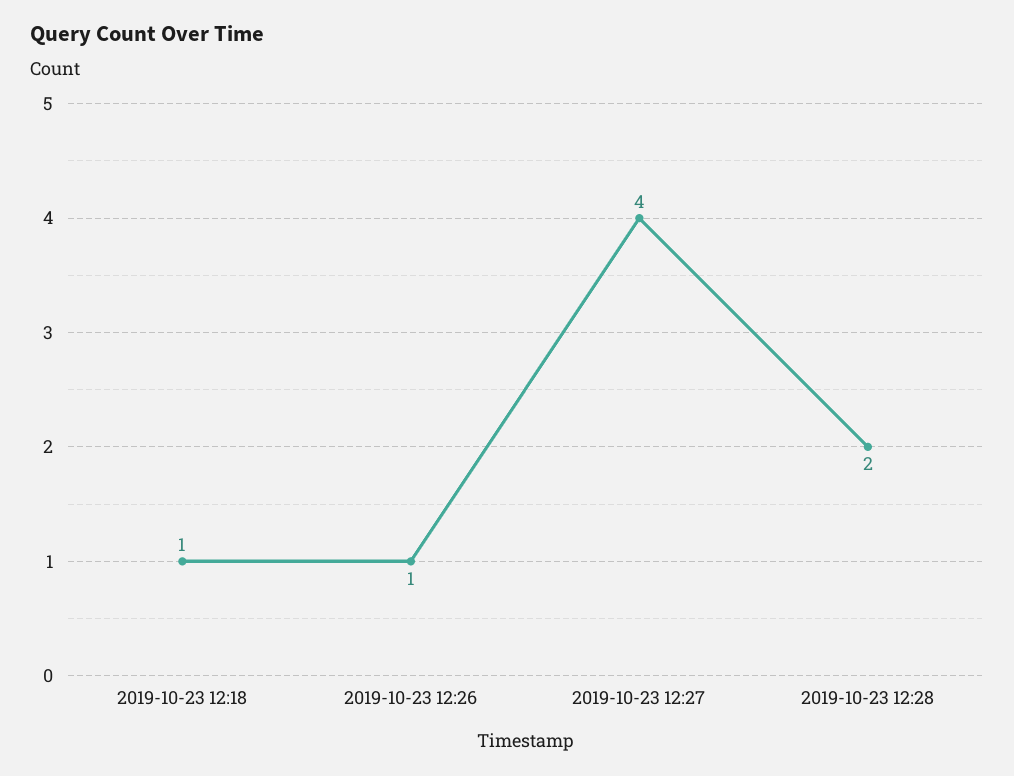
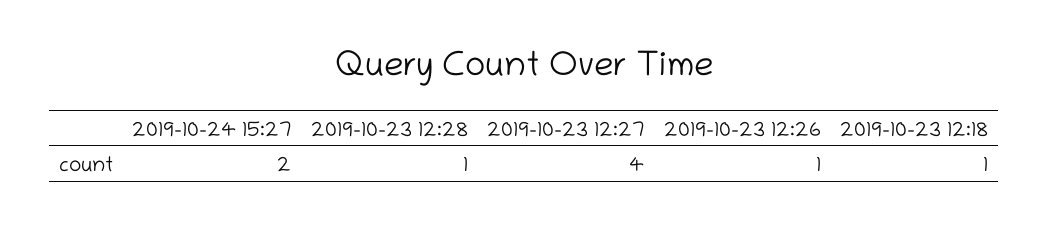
2019-10-23 12:28: 2 -> 1
2019-10-24 15:27: none -> 2

